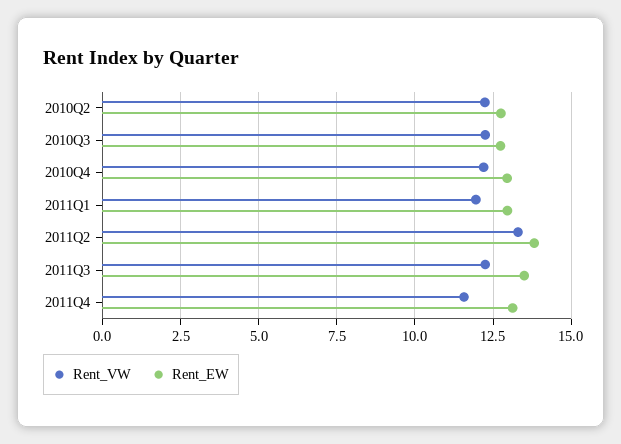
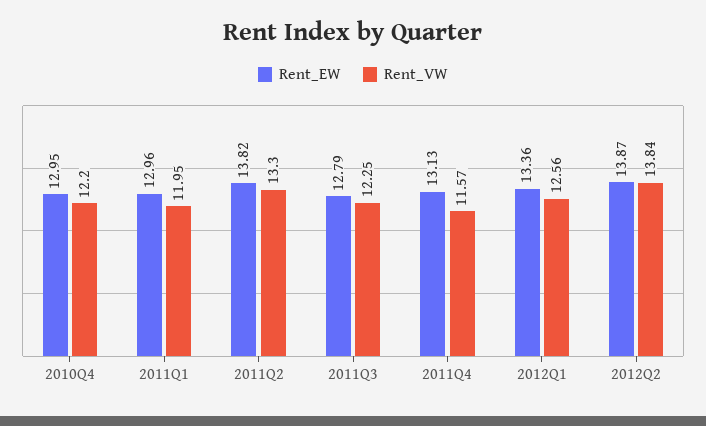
Rent_VW, 2010Q2: 12.25 -> none
Rent_EW, 2010Q2: 12.75 -> none
Rent_VW, 2010Q3: 12.25 -> none
Rent_EW, 2010Q3: 12.75 -> none
Rent_EW, 2011Q3: 13.5 -> 12.79
Rent_EW, 2012Q1: none -> 13.36
Rent_VW, 2012Q1: none -> 12.56
Rent_EW, 2012Q2: none -> 13.87
Rent_VW, 2012Q2: none -> 13.84

